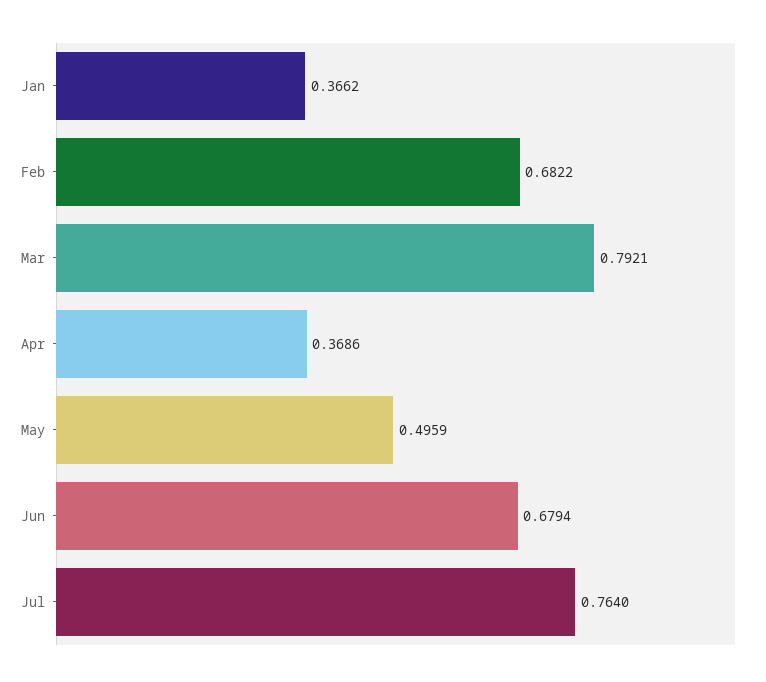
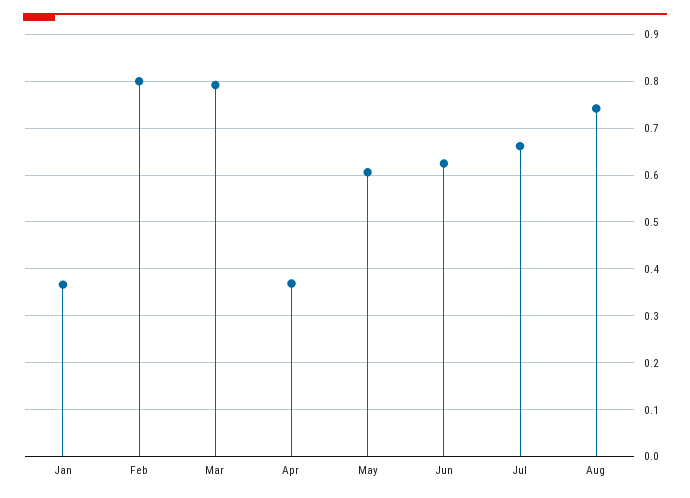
Feb: 0.6822 -> 0.8
May: 0.4959 -> 0.6
Jun: 0.6794 -> 0.62
Jul: 0.764 -> 0.66
Aug: none -> 0.74

